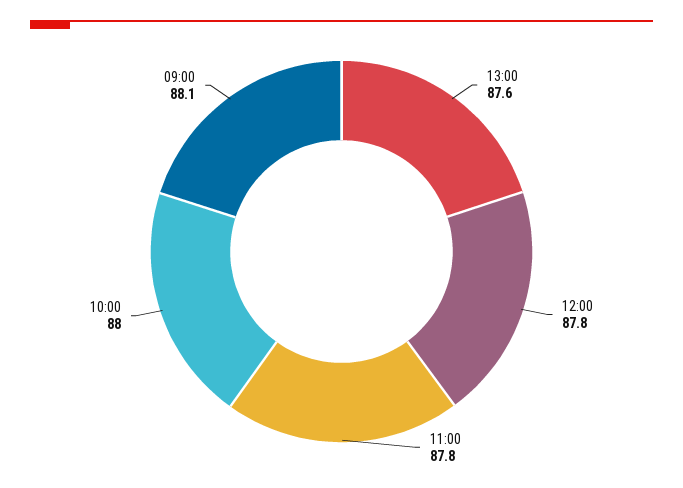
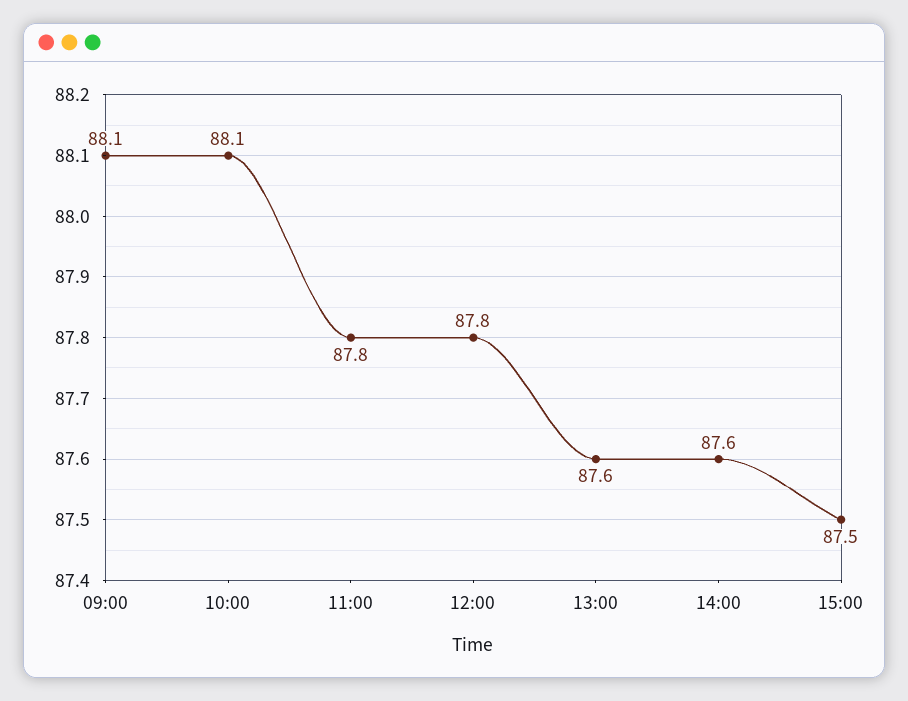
10:00: 88 -> 88.1
14:00: none -> 87.6
15:00: none -> 87.5

